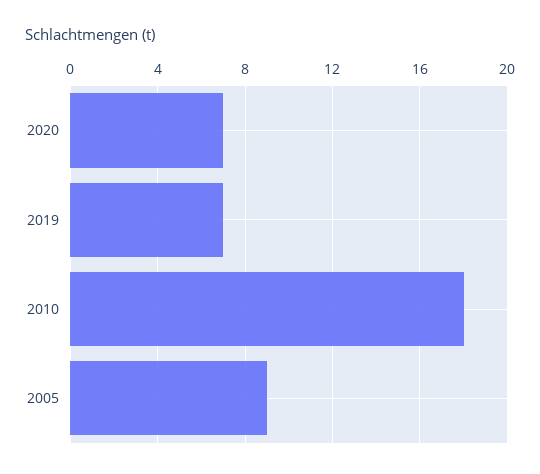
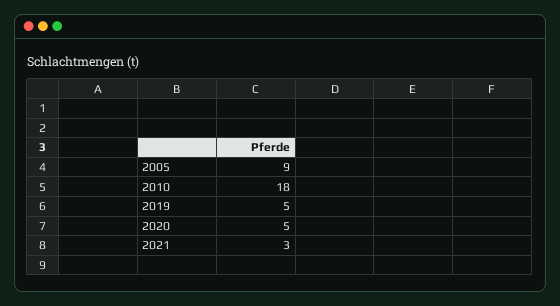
2020: 7 -> 5
2019: 7 -> 5
2021: none -> 3

